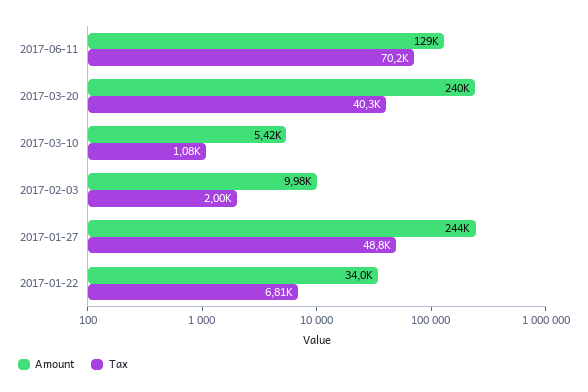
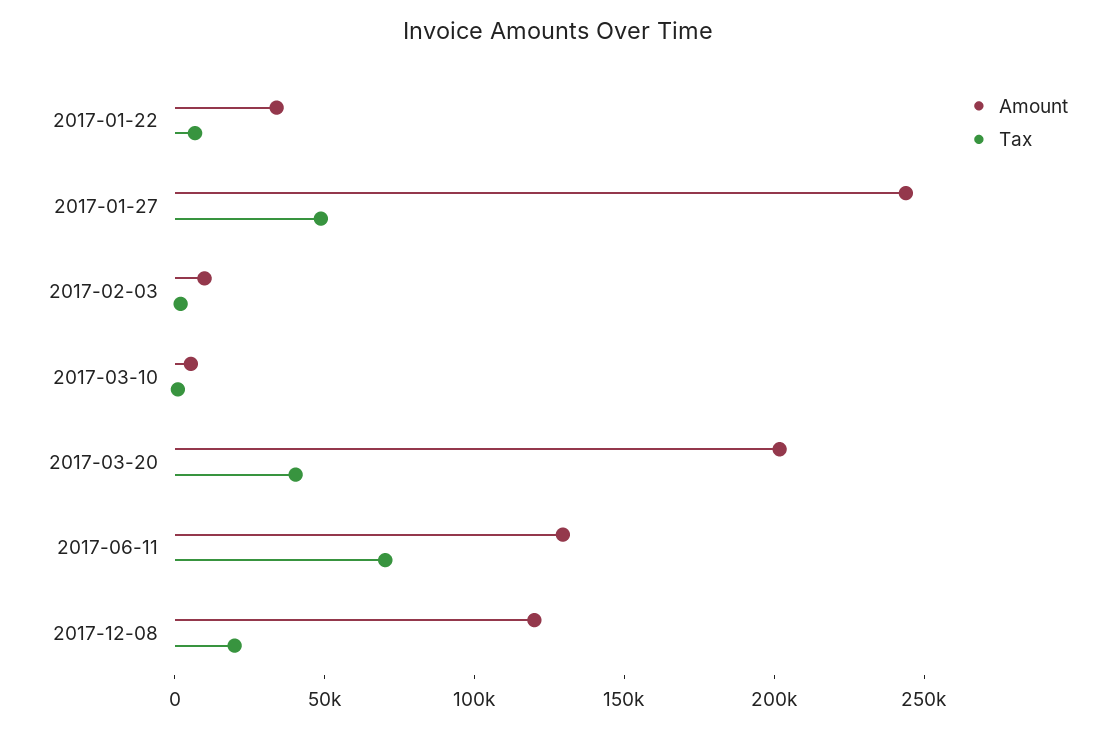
Amount, 2017-03-20: 240000 -> 200000
Amount, 2017-12-08: none -> 120000
Tax, 2017-12-08: none -> 20000

